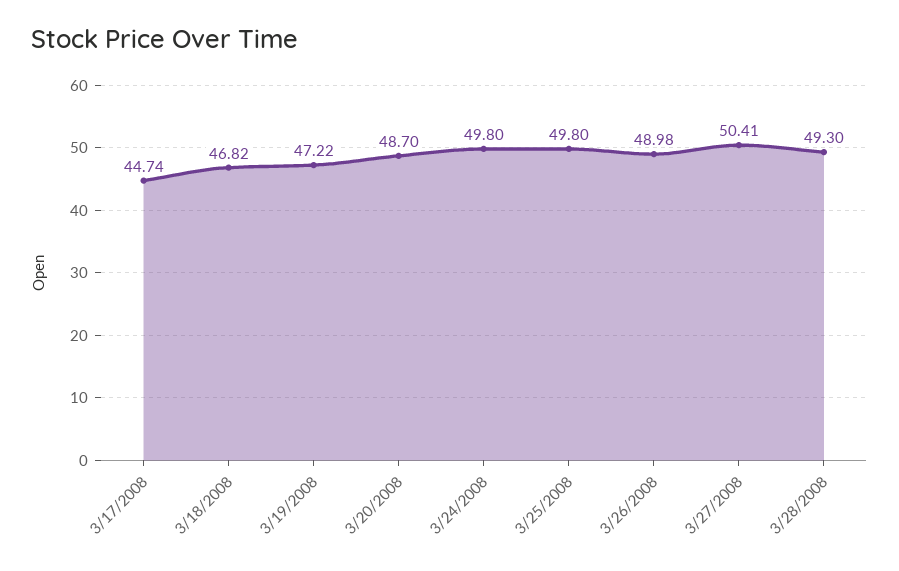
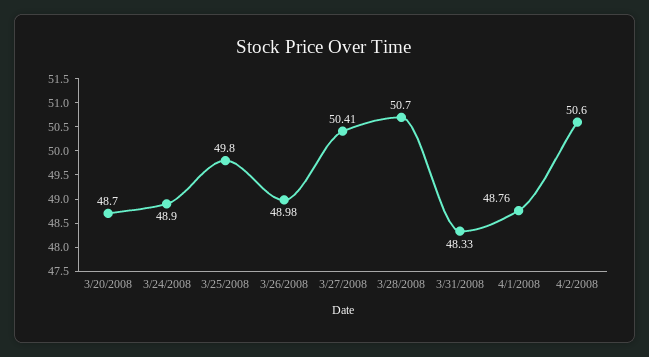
3/17/2008: 44.74 -> none
3/18/2008: 46.82 -> none
3/19/2008: 47.22 -> none
3/24/2008: 49.8 -> 48.9
3/28/2008: 49.3 -> 50.7
3/31/2008: none -> 48.33
4/1/2008: none -> 48.76
4/2/2008: none -> 50.6

